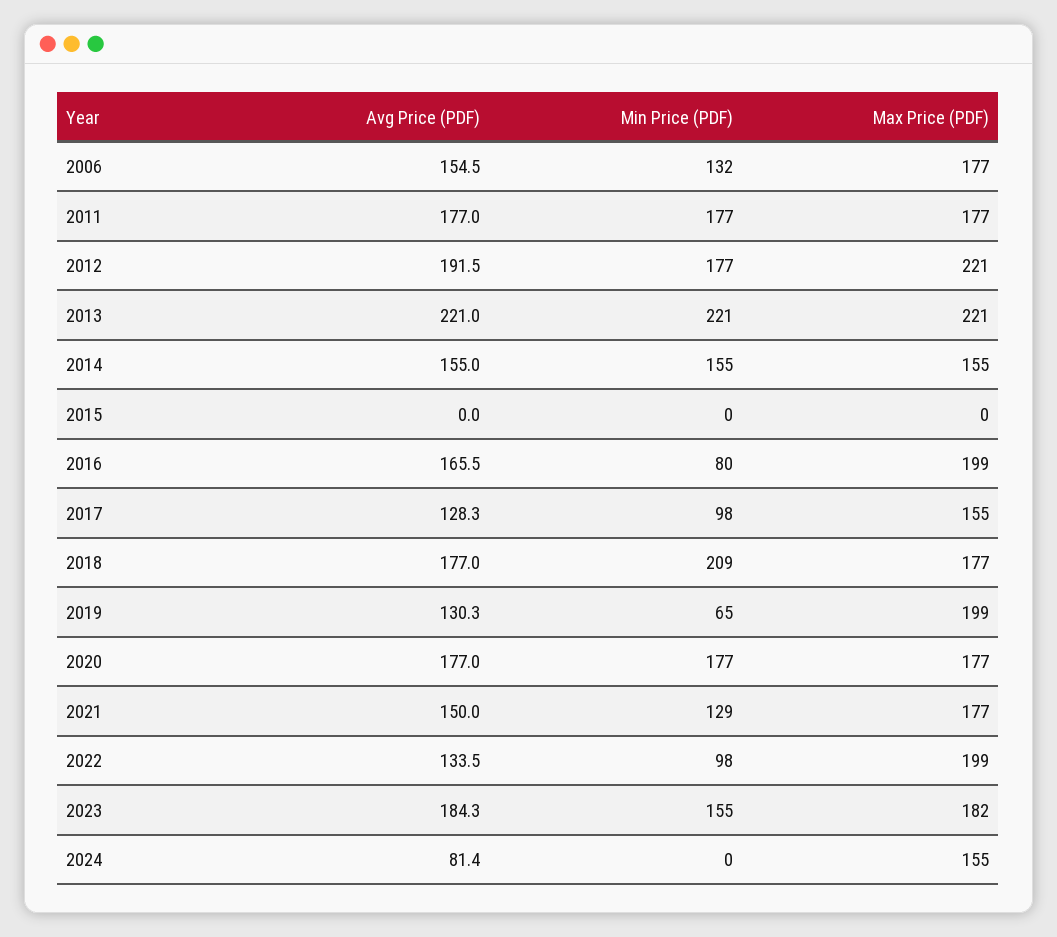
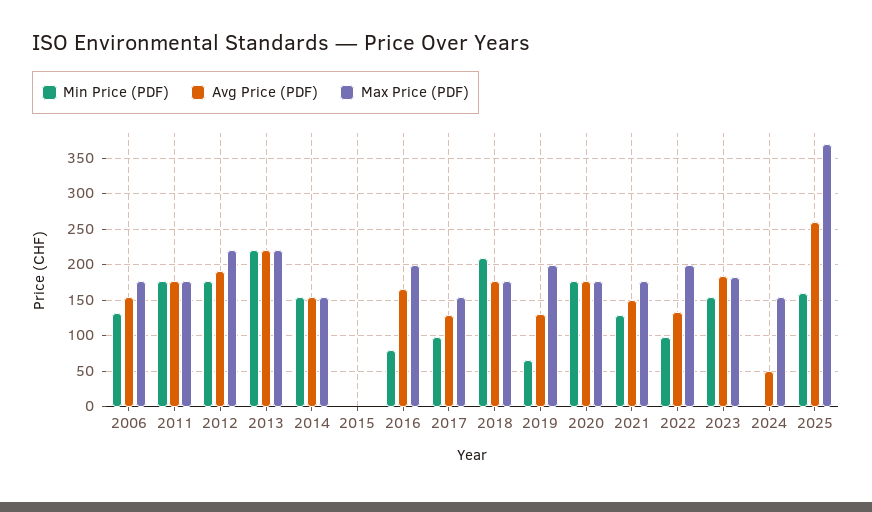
Avg Price (PDF), 2024: 81.4 -> 50
Min Price (PDF), 2025: none -> 160
Avg Price (PDF), 2025: none -> 260
Max Price (PDF), 2025: none -> 370

